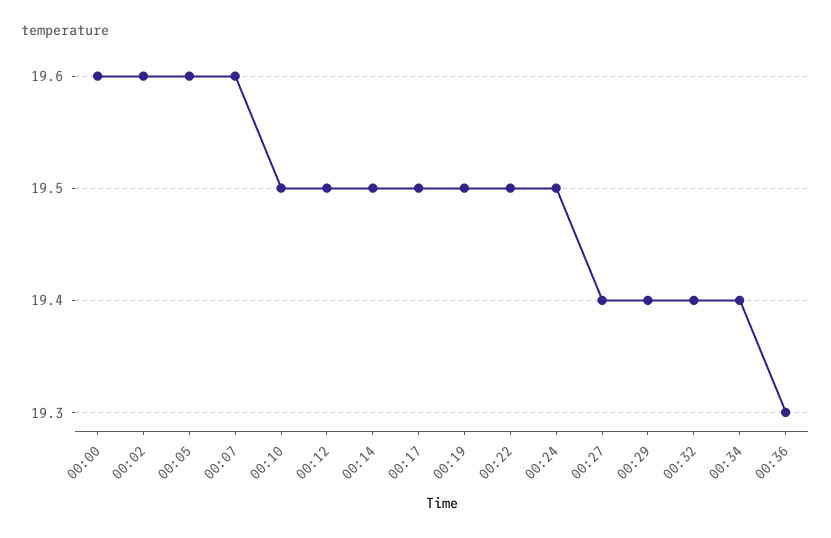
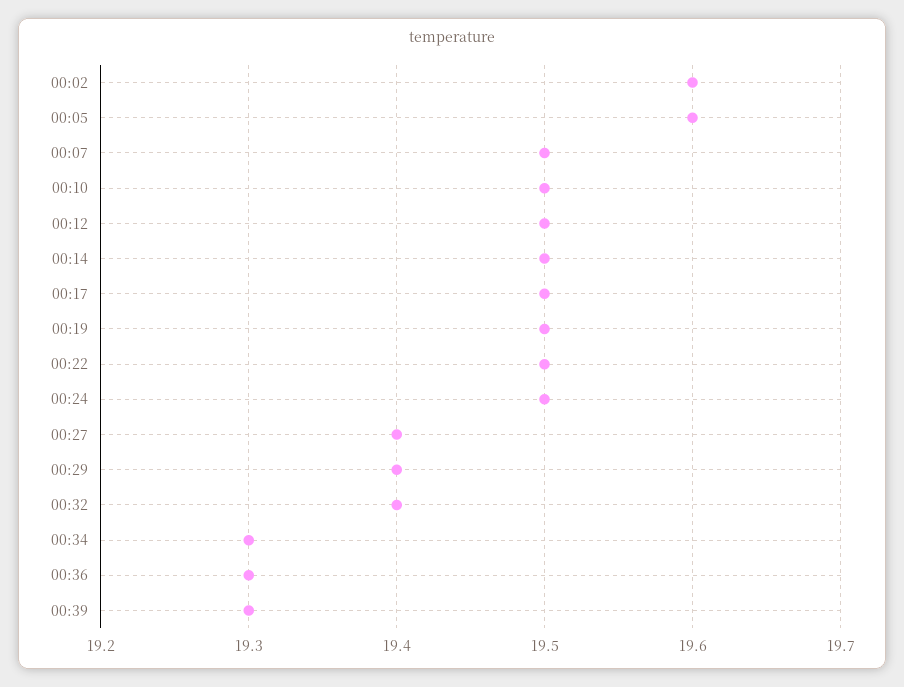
00:00: 19.6 -> none
00:07: 19.6 -> 19.5
00:34: 19.4 -> 19.3
00:39: none -> 19.3

